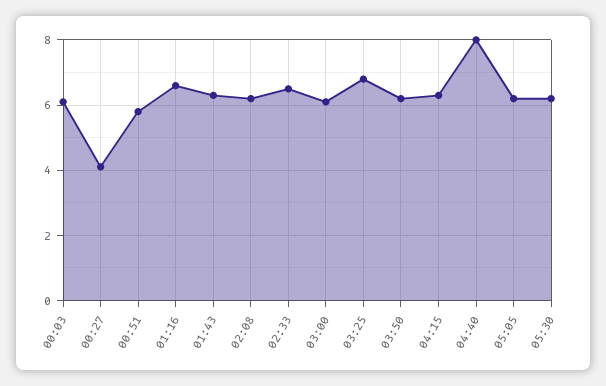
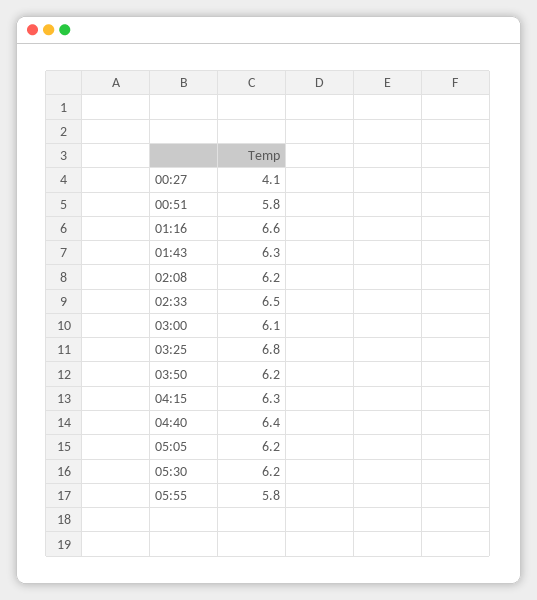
00:03: 6 -> none
04:40: 8 -> 6.4
05:55: none -> 5.8

